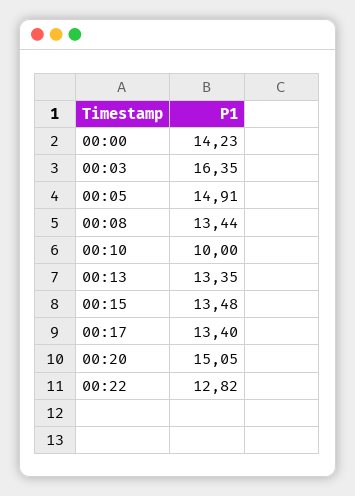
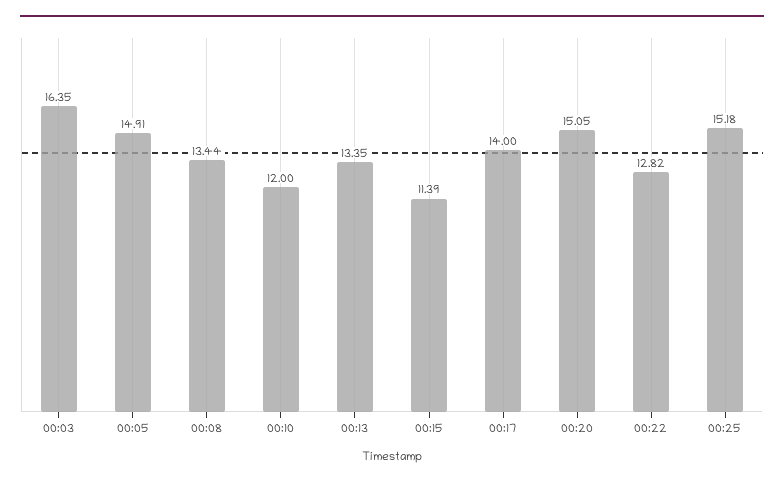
00:00: 14.23 -> none
00:10: 10 -> 12
00:15: 13.48 -> 11.39
00:17: 13.4 -> 14
00:25: none -> 15.18

